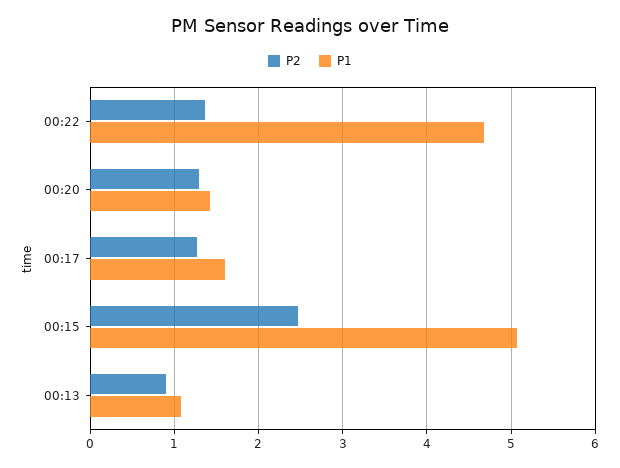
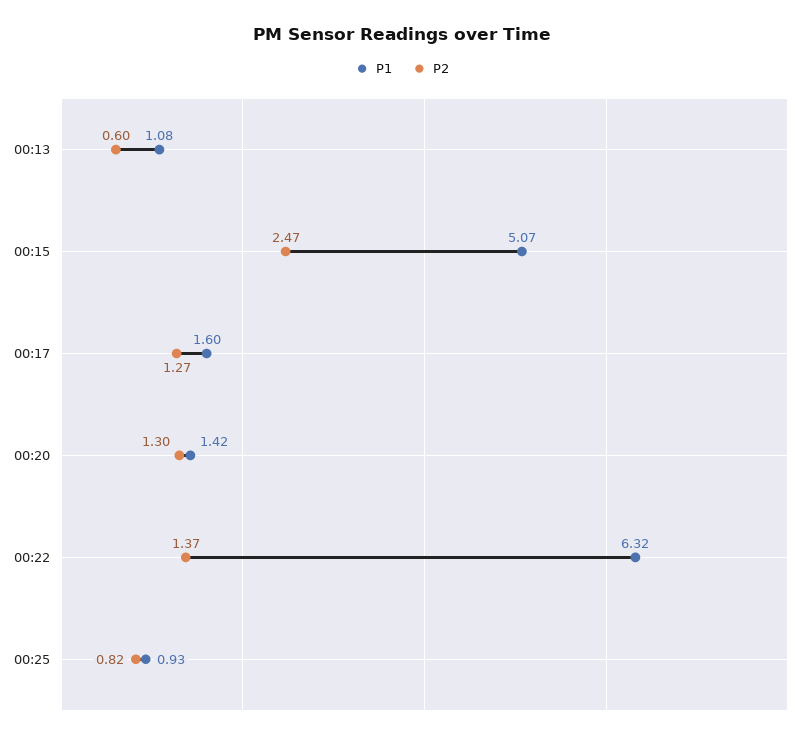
P1, 00:22: 4.7 -> 6.32
P2, 00:13: 0.9 -> 0.6
P1, 00:25: none -> 0.93
P2, 00:25: none -> 0.82

